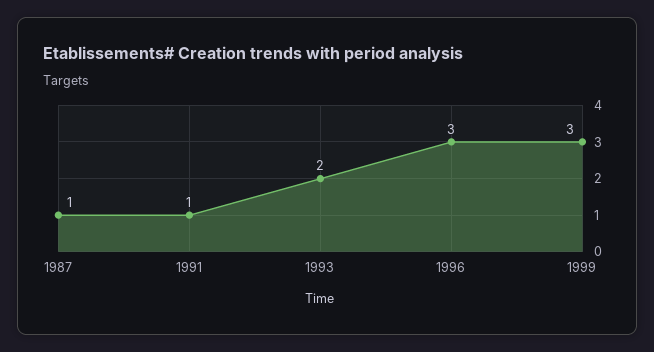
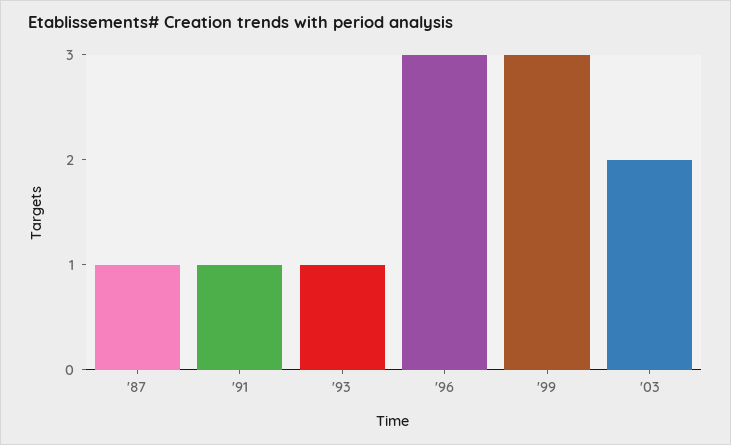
1993: 2 -> 1
'03: none -> 2

